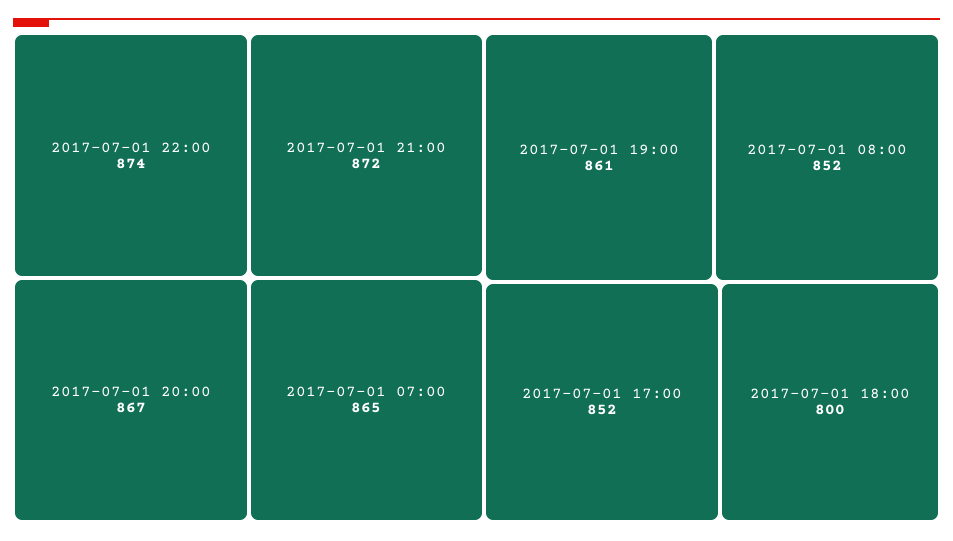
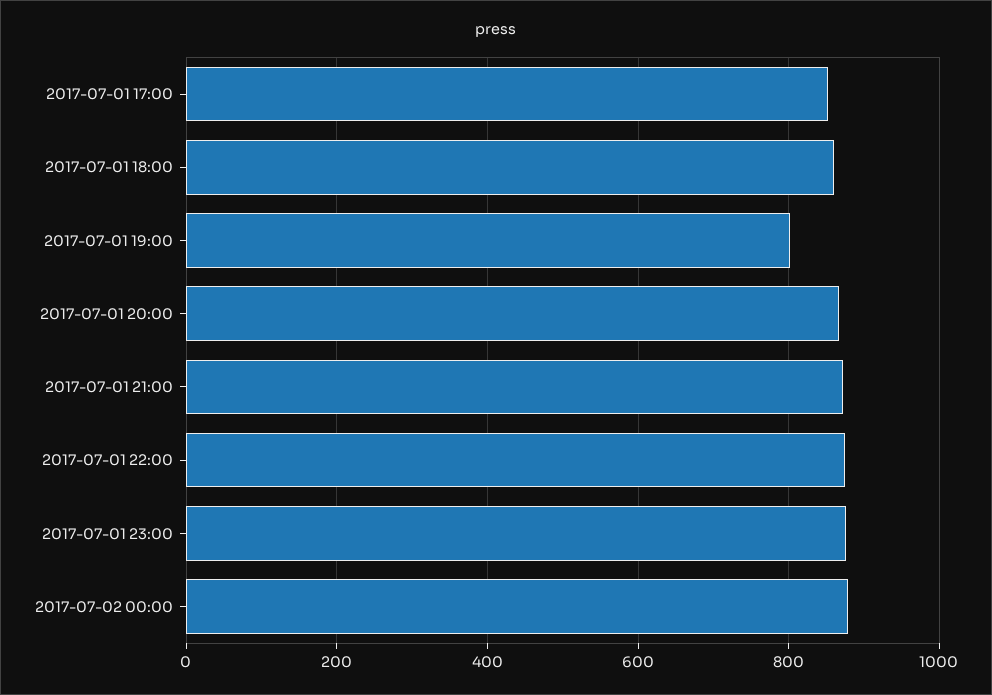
2017-07-01 07:00: 865 -> none
2017-07-01 19:00: 861 -> 800
2017-07-01 08:00: 852 -> none
2017-07-01 18:00: 800 -> 860
2017-07-01 23:00: none -> 880
2017-07-02 00:00: none -> 880

